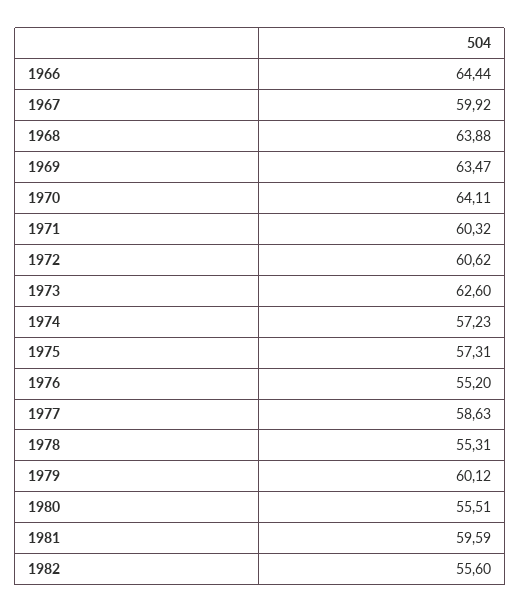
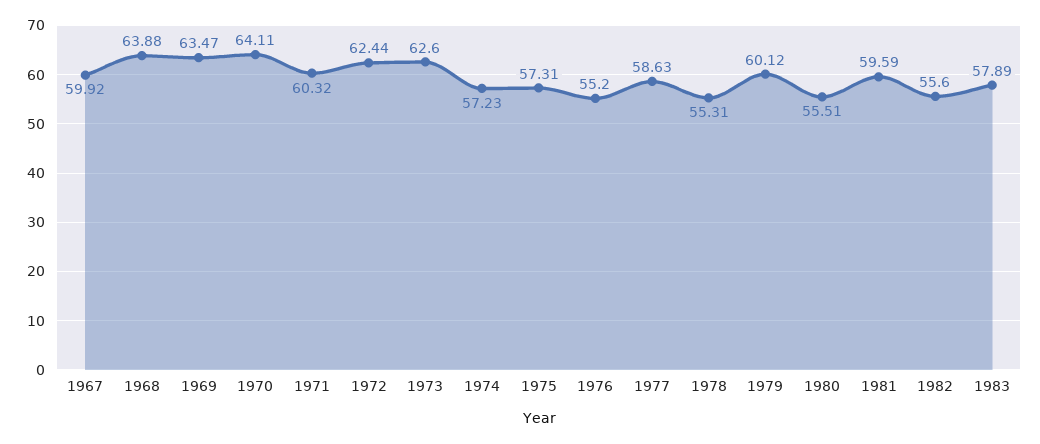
1966: 64.44 -> none
1972: 60.62 -> 62.44
1983: none -> 57.89

